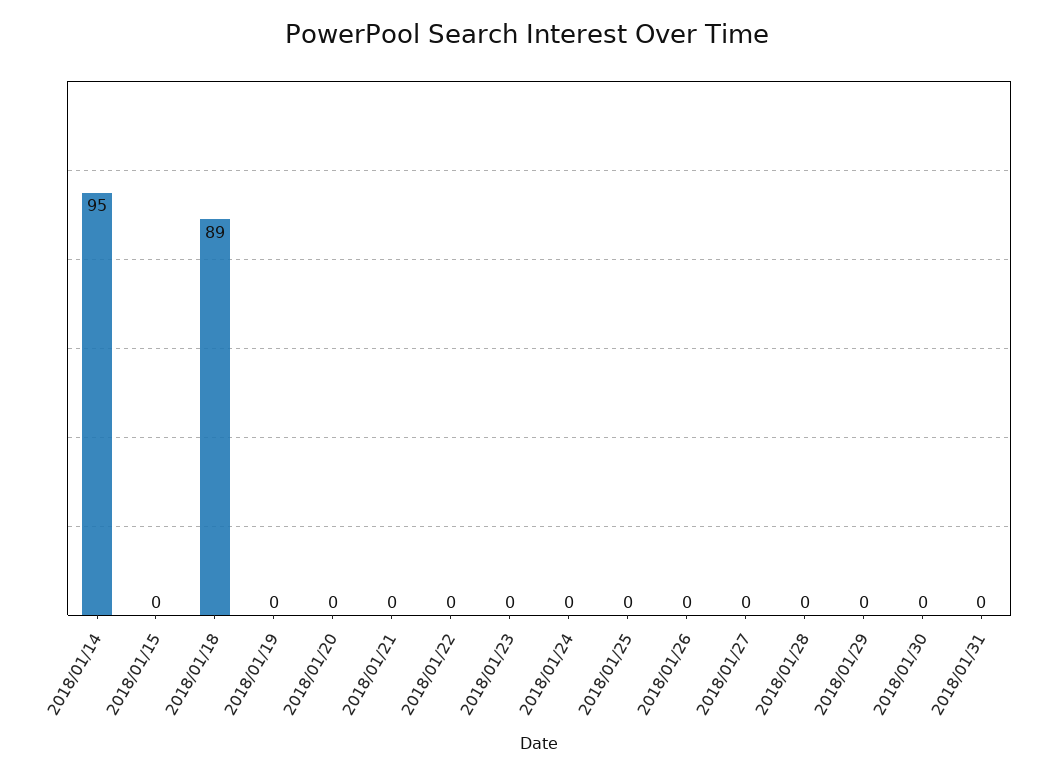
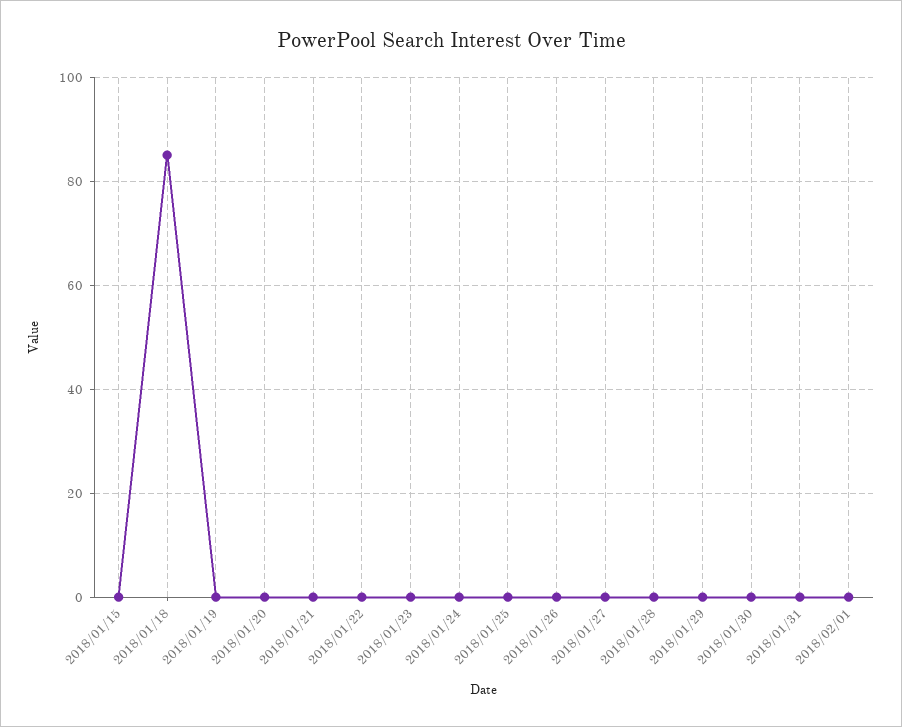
2018/01/14: 95 -> none
2018/01/18: 89 -> 85
2018/02/01: none -> 0

